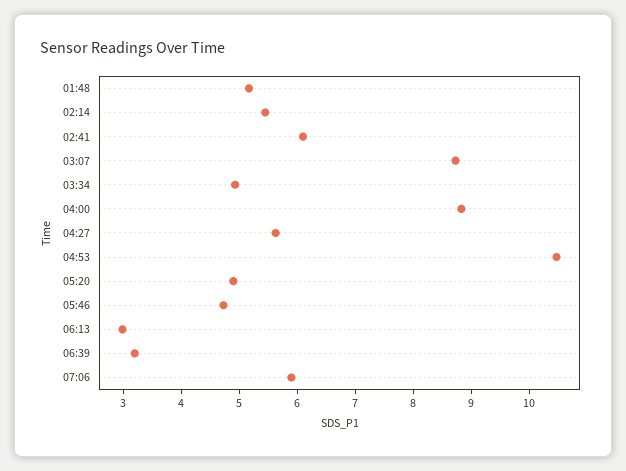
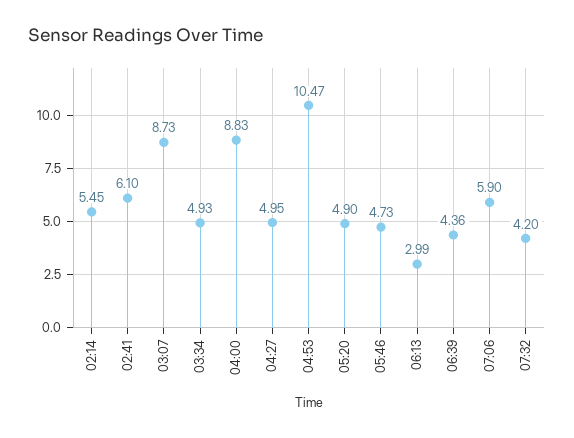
01:48: 5.2 -> none
04:27: 5.6 -> 4.95
06:39: 3.2 -> 4.36
07:32: none -> 4.2

